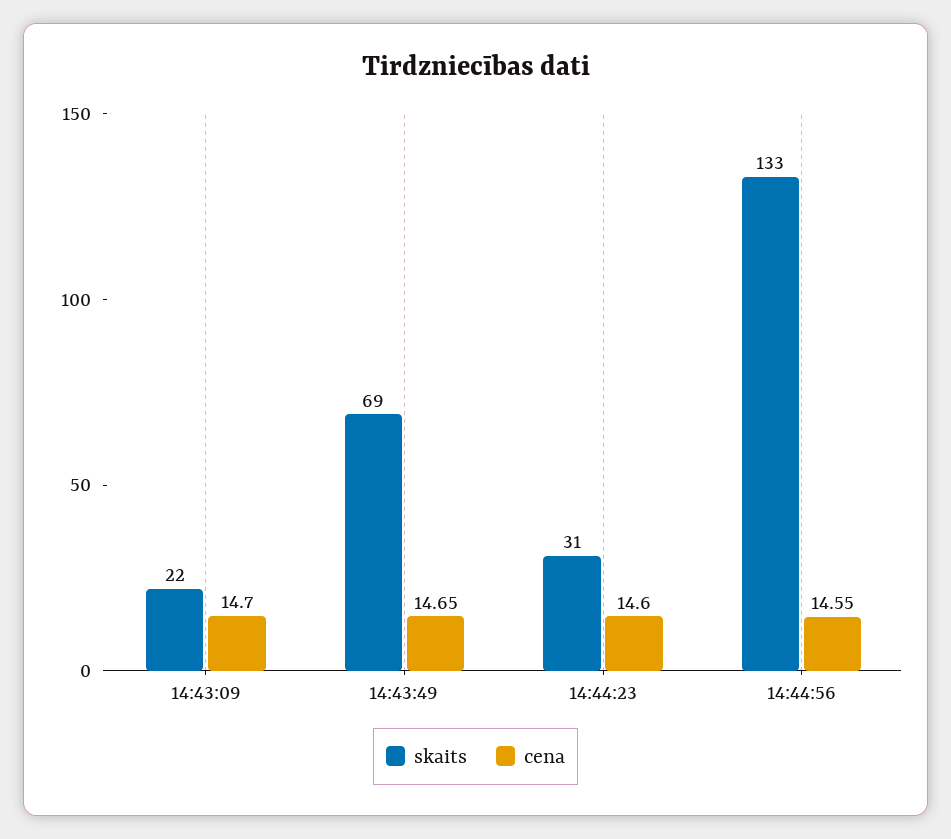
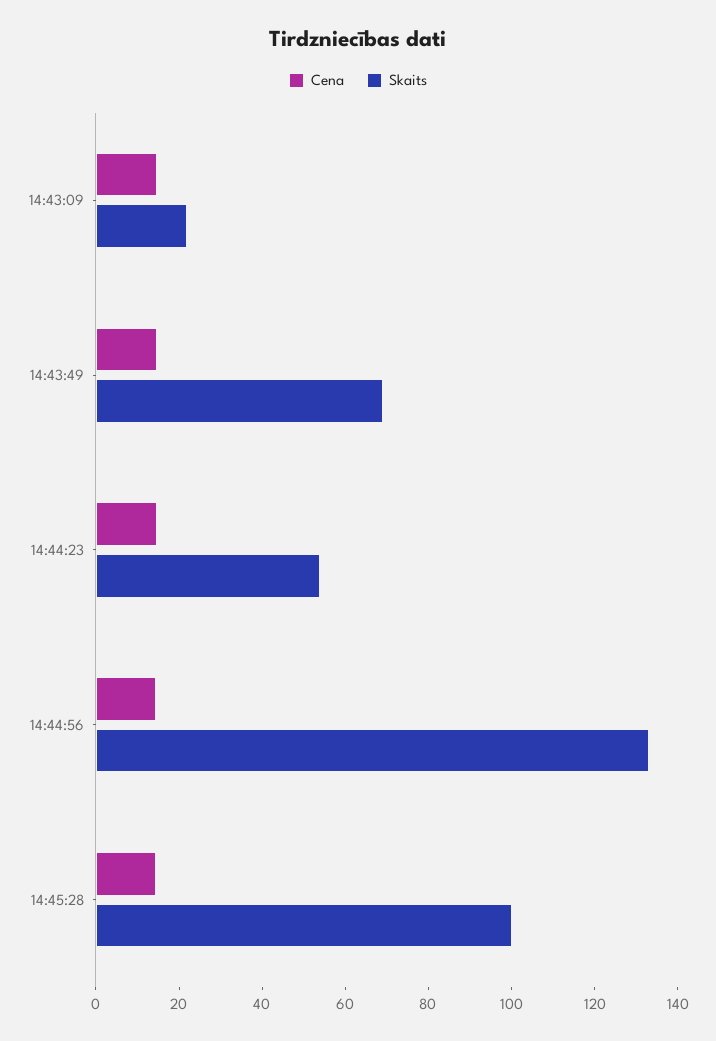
skaits, 14:44:23: 31 -> 55
cena, 14:45:28: none -> 15
skaits, 14:45:28: none -> 100

